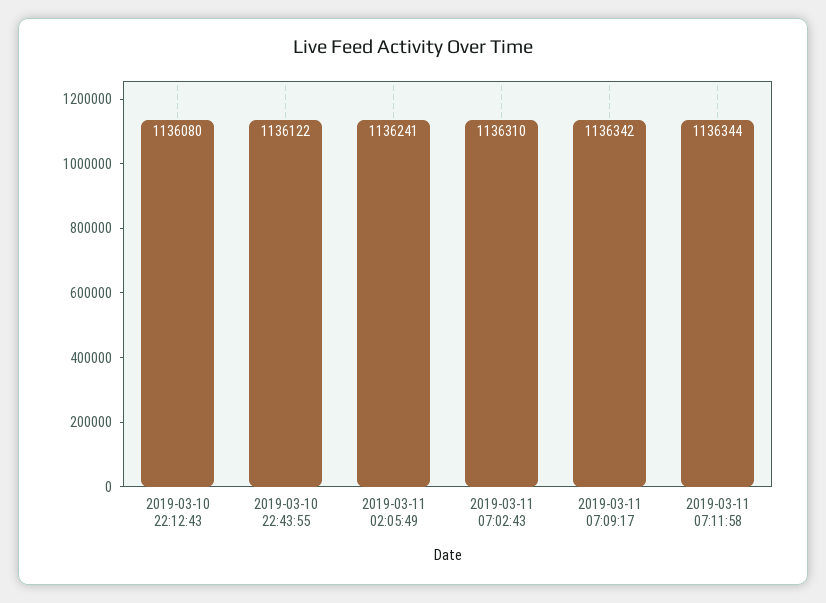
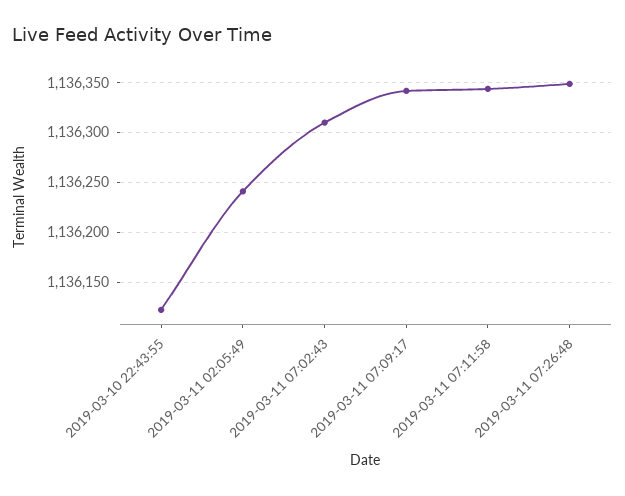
2019-03-10 22:12:43: 1136080 -> none
2019-03-11 07:26:48: none -> 1136350

